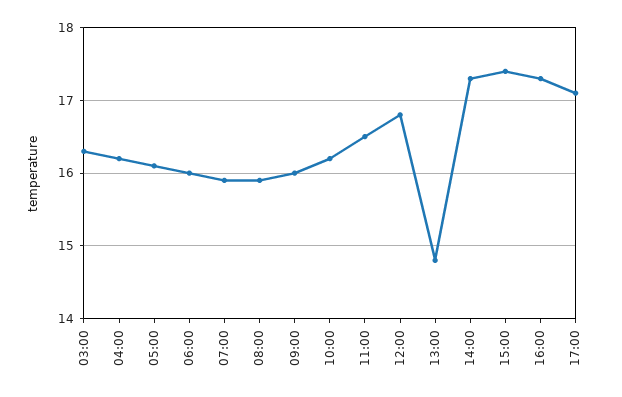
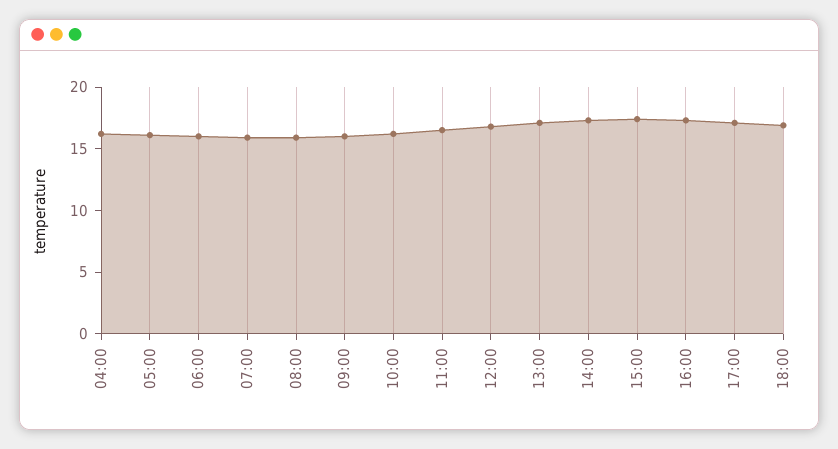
03:00: 16.3 -> none
13:00: 14.8 -> 17
18:00: none -> 17

